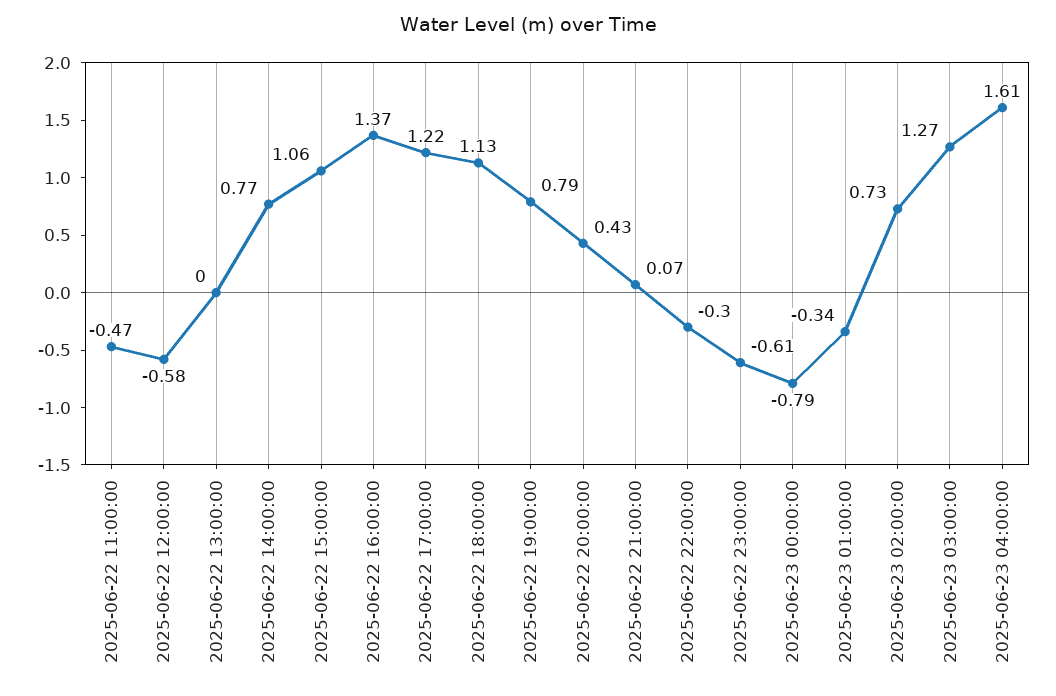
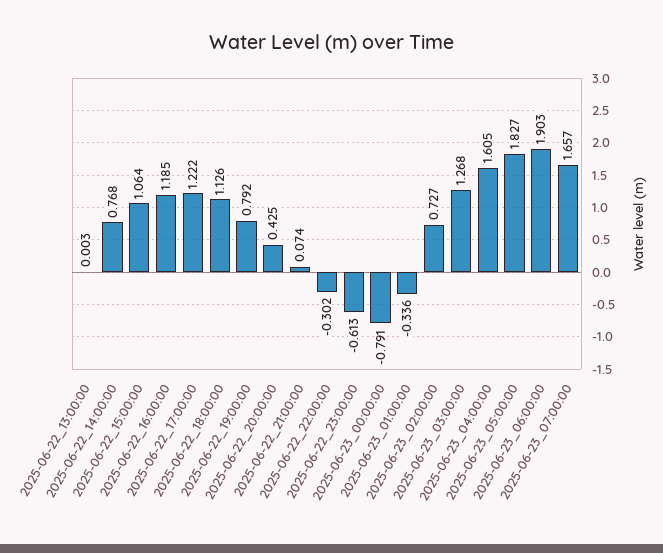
2025-06-22 11:00:00: -0.47 -> none
2025-06-22 12:00:00: -0.58 -> none
2025-06-22 16:00:00: 1.37 -> 1.185
2025-06-23_05:00:00: none -> 1.827
2025-06-23_06:00:00: none -> 1.903
2025-06-23_07:00:00: none -> 1.657

